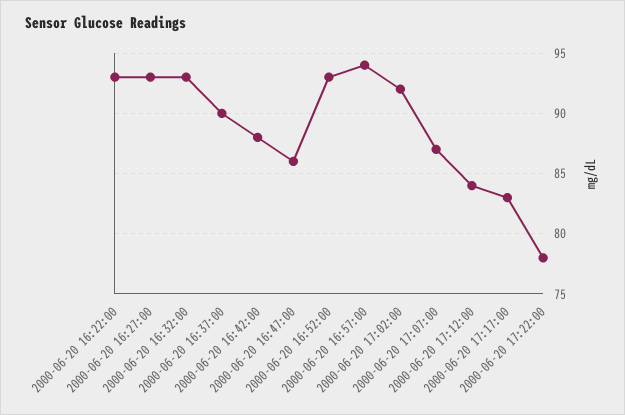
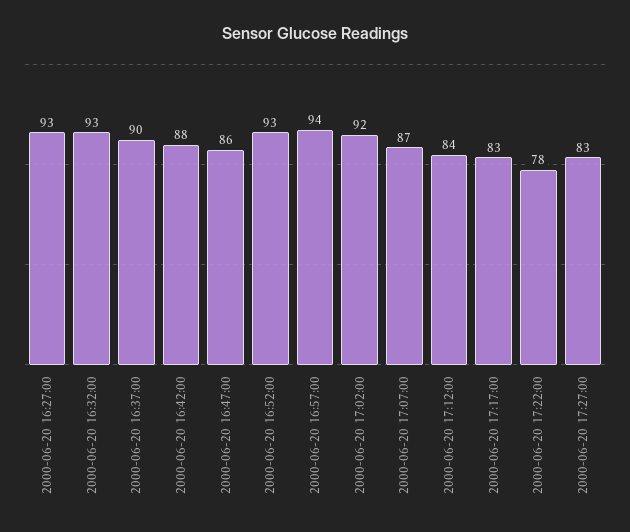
2000-06-20 16:22:00: 93 -> none
2000-06-20 17:27:00: none -> 83

